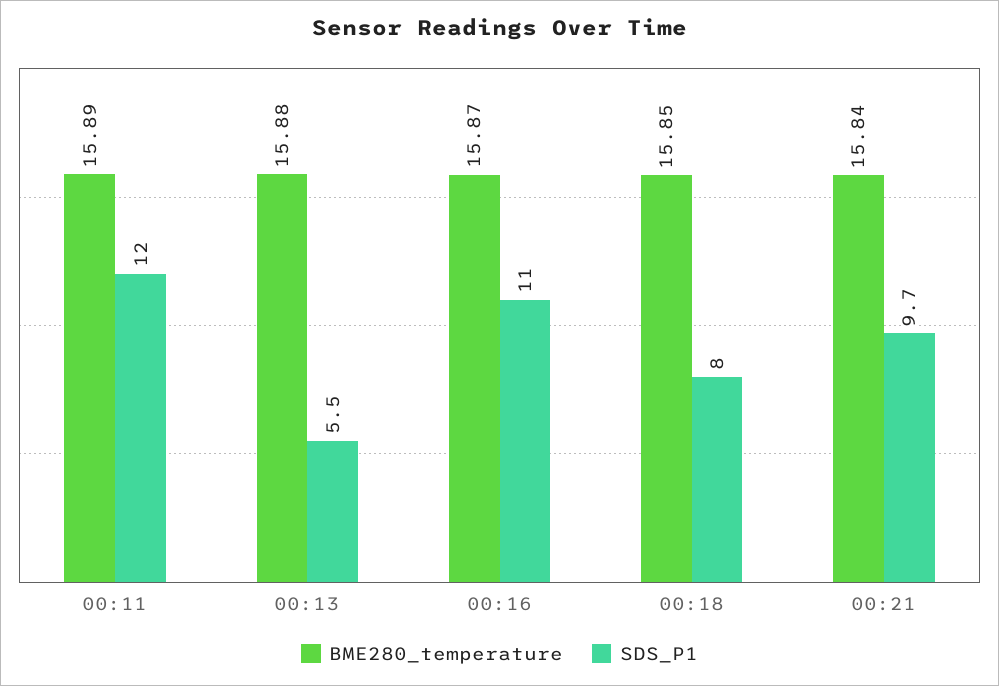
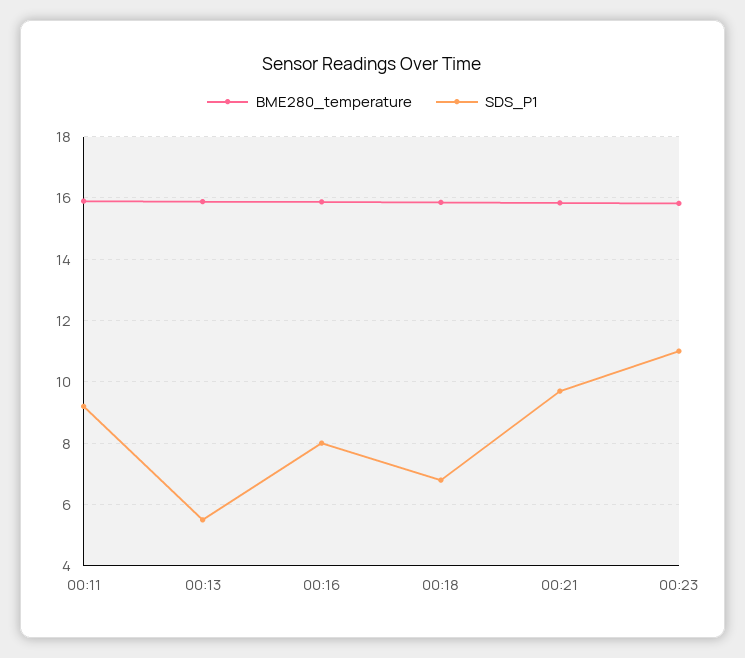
SDS_P1, 00:11: 12 -> 9.2
SDS_P1, 00:16: 11 -> 8
SDS_P1, 00:18: 8 -> 6.8
BME280_temperature, 00:23: none -> 15.8
SDS_P1, 00:23: none -> 11

